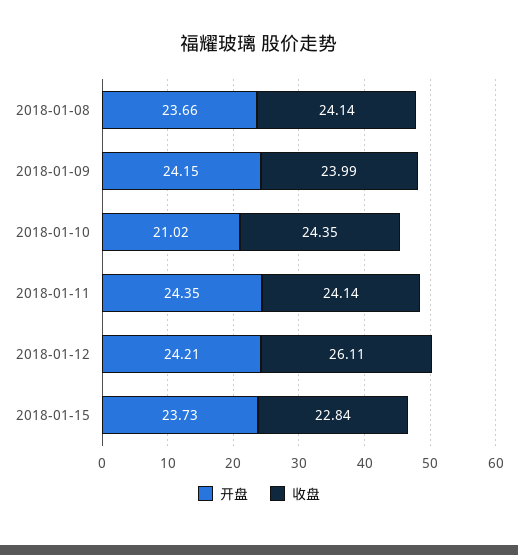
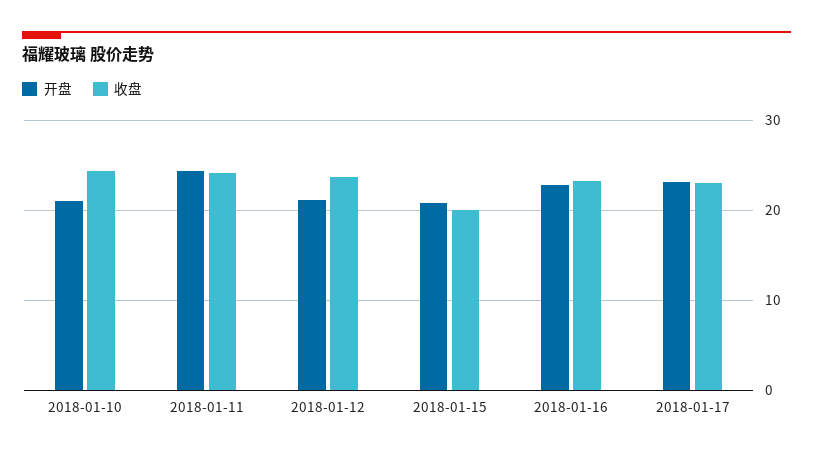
开盘, 2018-01-08: 23.66 -> none
收盘, 2018-01-08: 24.14 -> none
开盘, 2018-01-09: 24.15 -> none
收盘, 2018-01-09: 23.99 -> none
开盘, 2018-01-12: 24.21 -> 21
收盘, 2018-01-12: 26.11 -> 24
开盘, 2018-01-15: 23.73 -> 21
收盘, 2018-01-15: 22.84 -> 20
开盘, 2018-01-16: none -> 23
收盘, 2018-01-16: none -> 23
开盘, 2018-01-17: none -> 23
收盘, 2018-01-17: none -> 23

